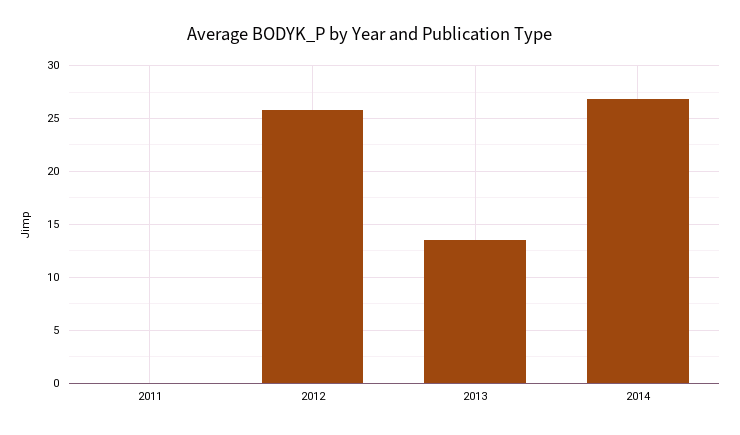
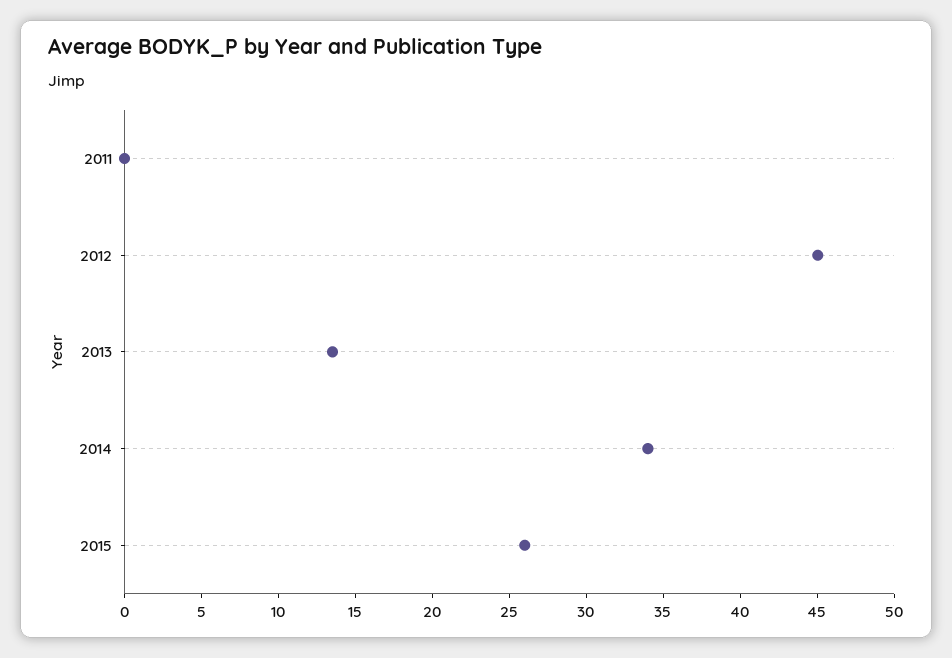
2012: 26 -> 45
2014: 27 -> 34
2015: none -> 26

